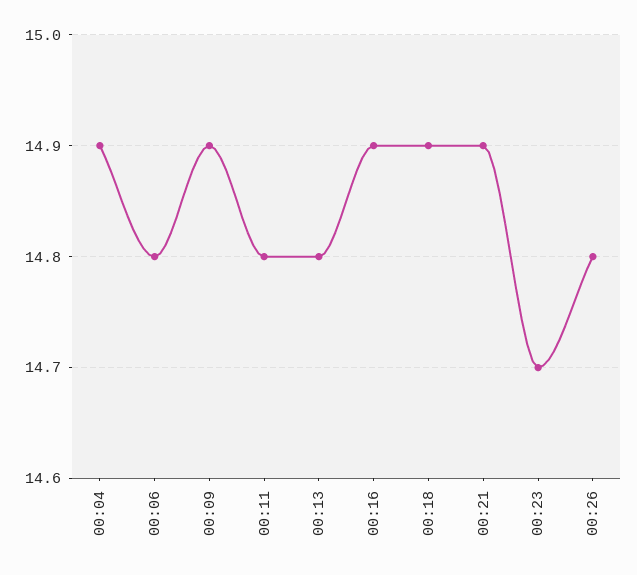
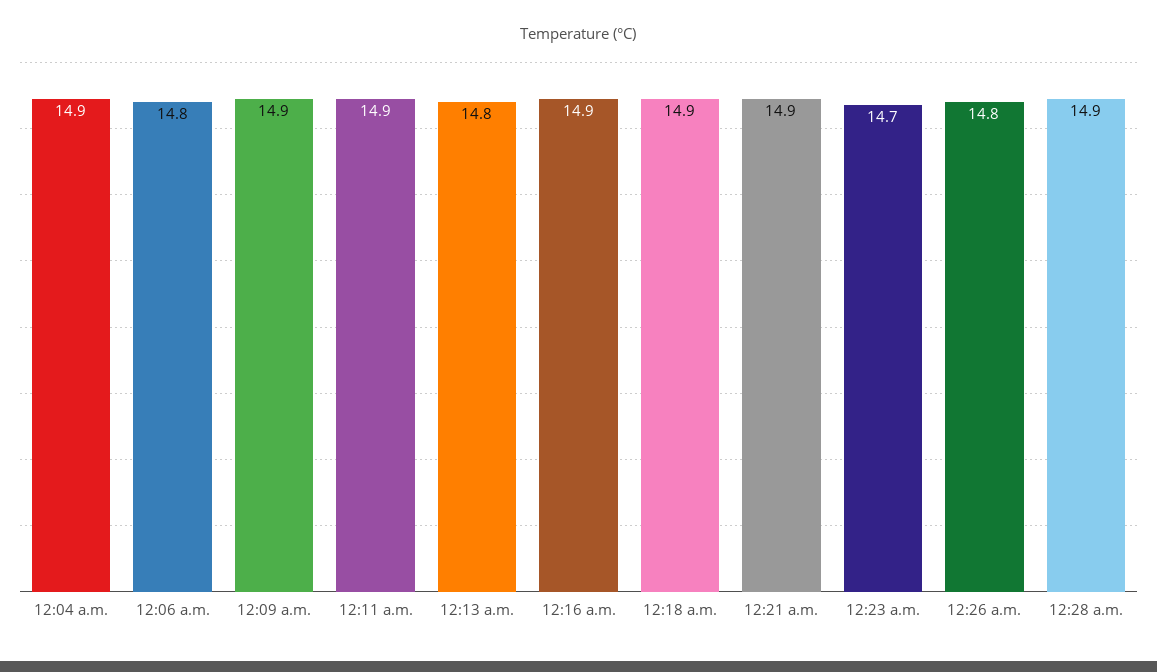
00:11: 14.8 -> 14.9
12:28 a.m.: none -> 14.9

